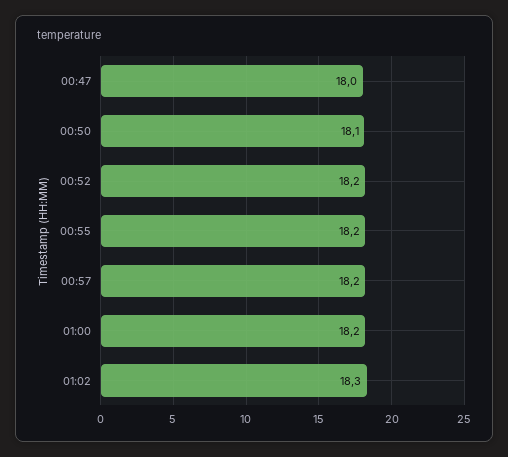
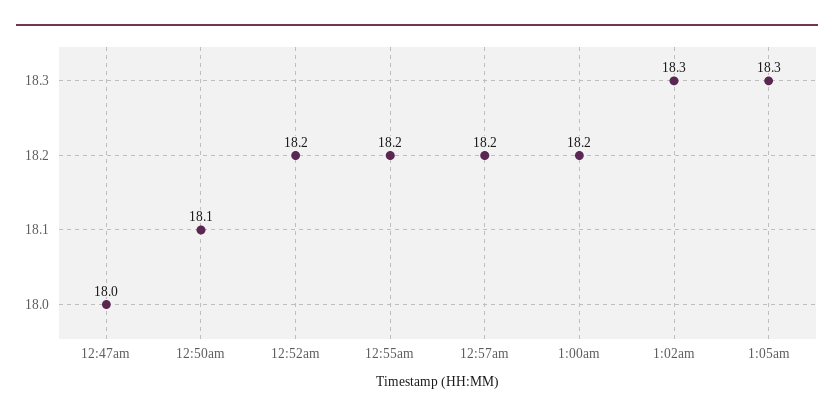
1:05am: none -> 18.3

